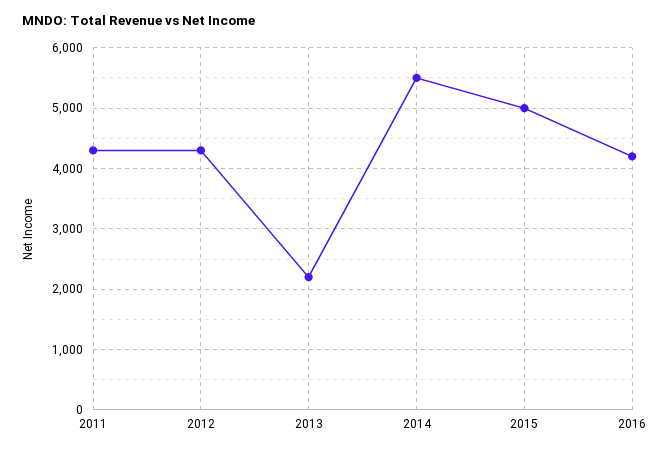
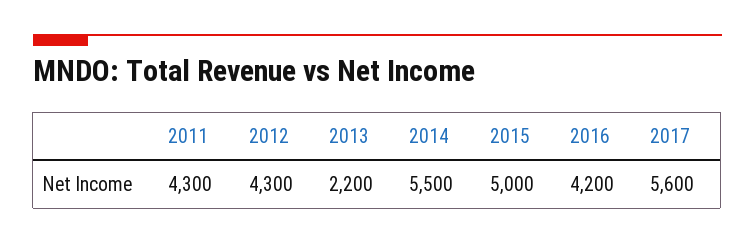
2017: none -> 5600

